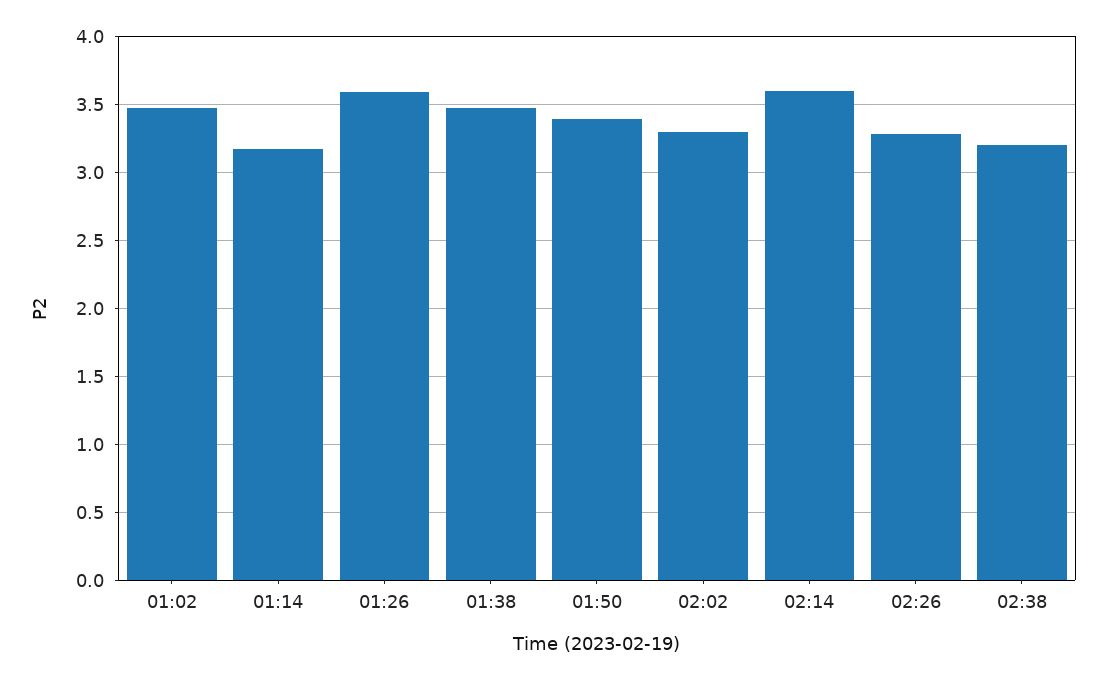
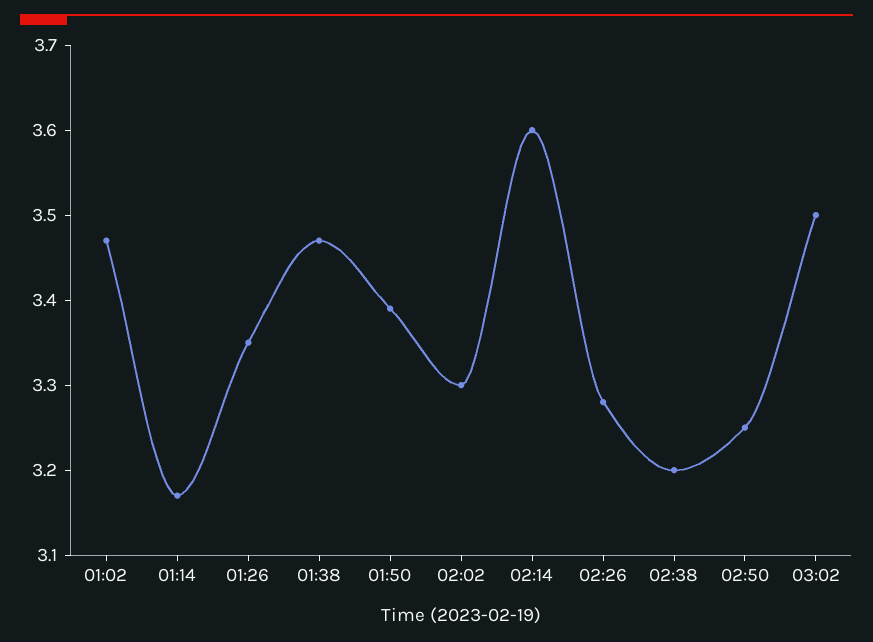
01:26: 3.6 -> 3.35
02:50: none -> 3.25
03:02: none -> 3.5

